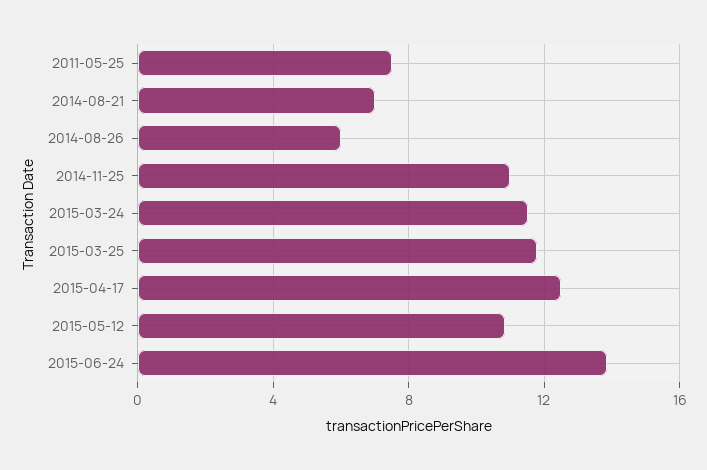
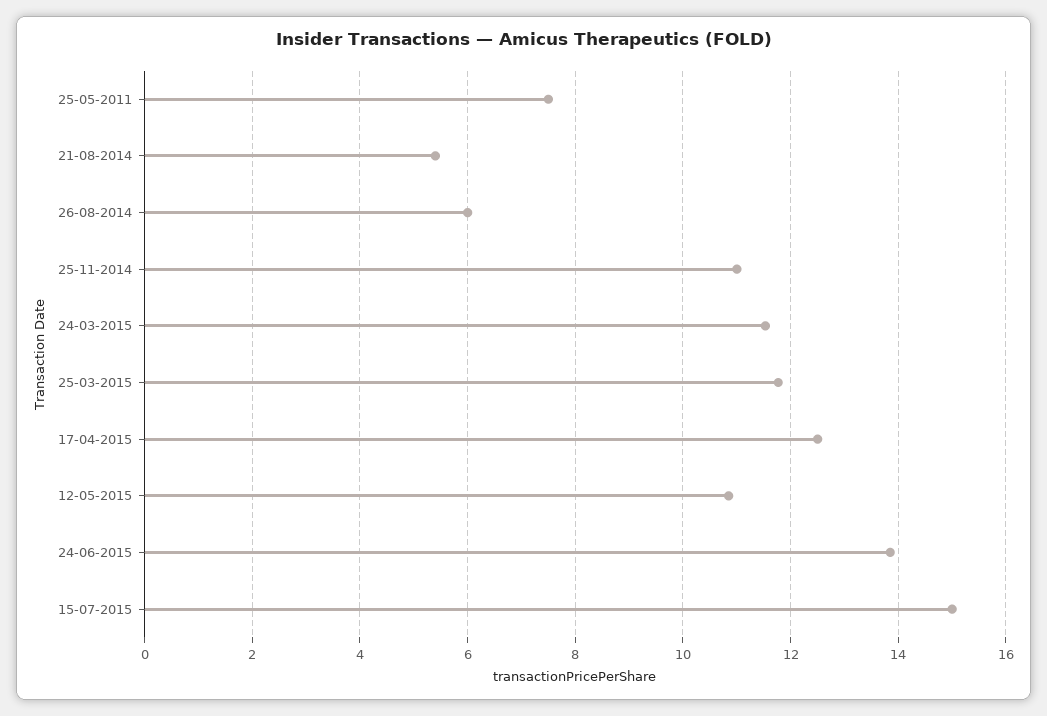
2014-08-21: 7 -> 5.4
15-07-2015: none -> 15

